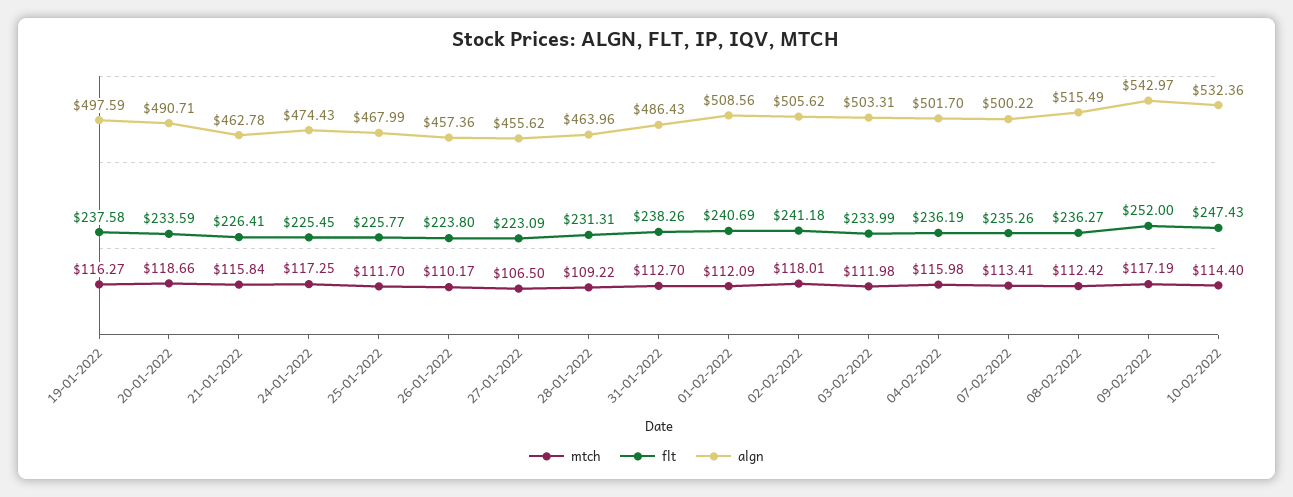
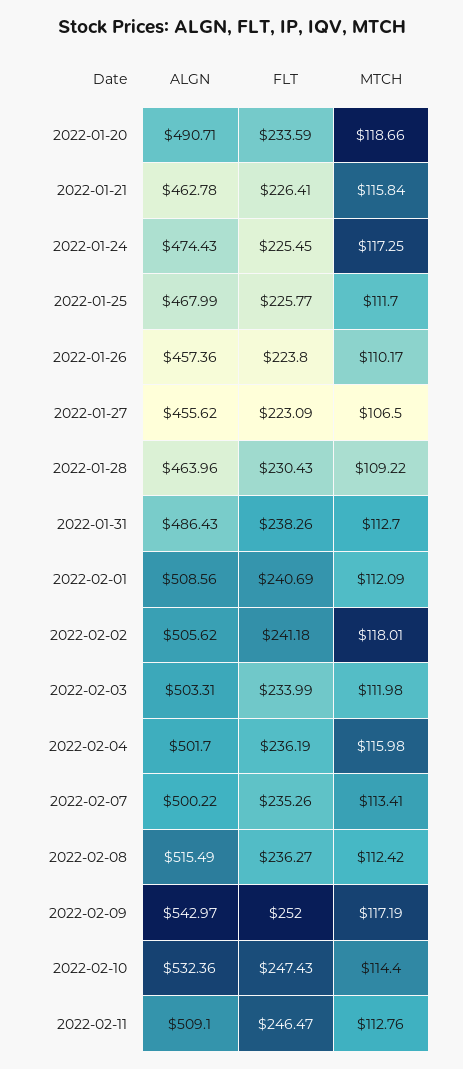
mtch, 19-01-2022: 116.27 -> none
flt, 19-01-2022: 237.58 -> none
algn, 19-01-2022: 497.59 -> none
flt, 28-01-2022: 231.31 -> 230.43
algn, 2022-02-11: none -> 509.1
flt, 2022-02-11: none -> 246.47
mtch, 2022-02-11: none -> 112.76

